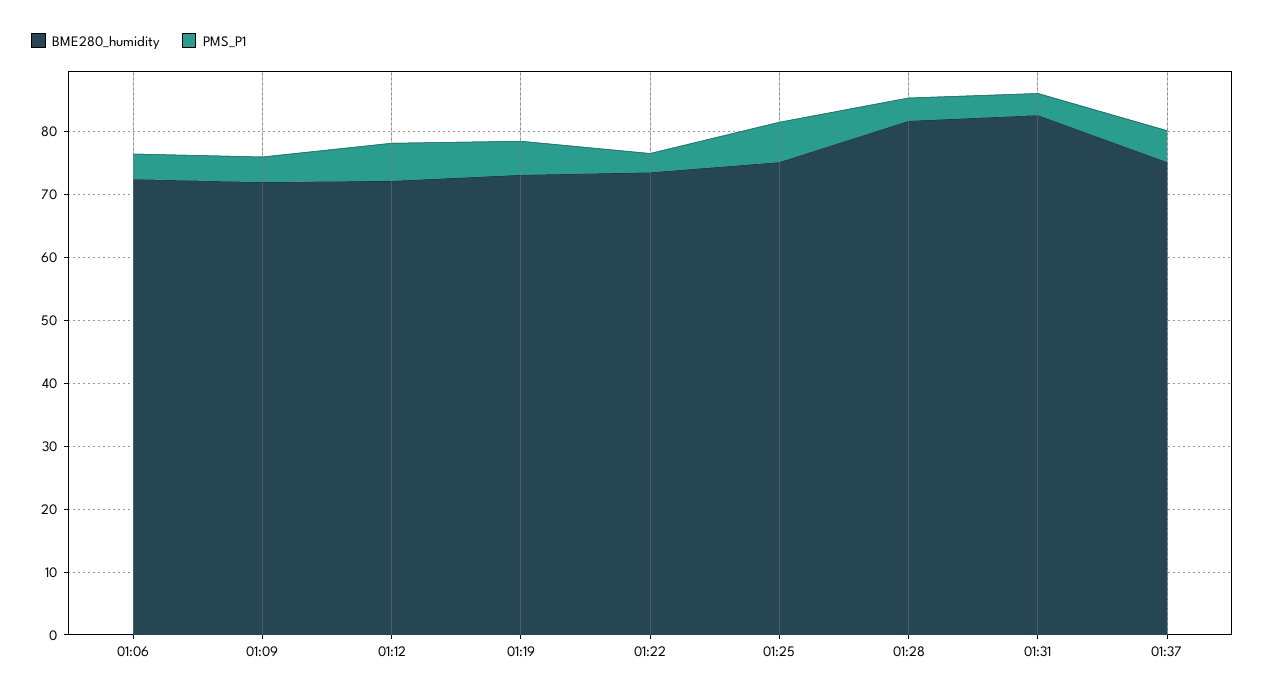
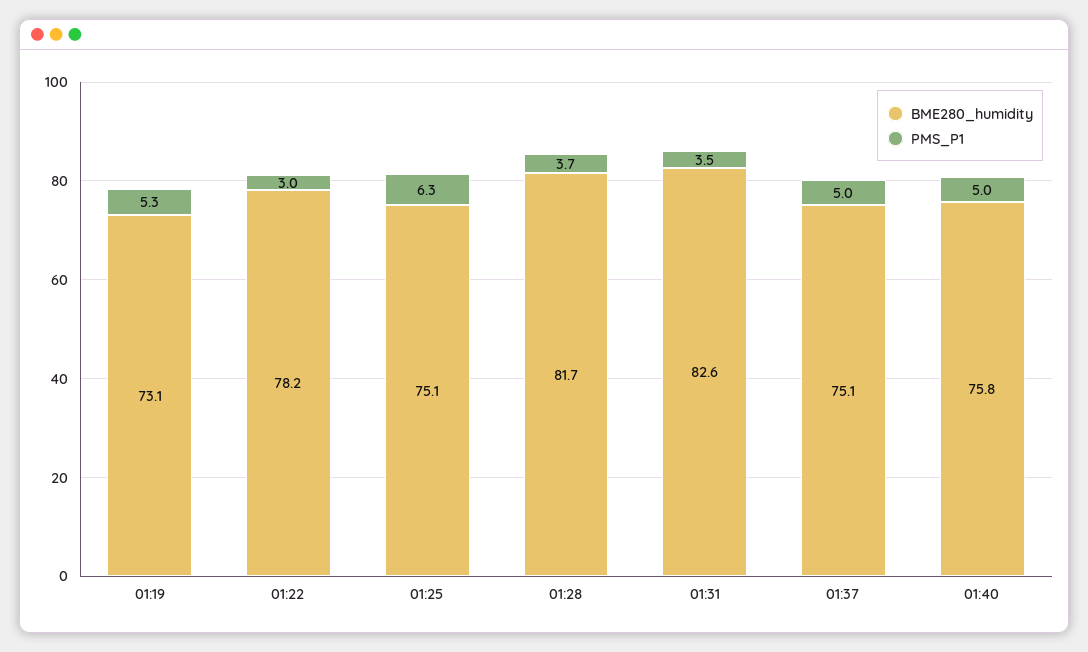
BME280_humidity, 01:06: 72 -> none
PMS_P1, 01:06: 4 -> none
BME280_humidity, 01:09: 72 -> none
PMS_P1, 01:09: 4 -> none
BME280_humidity, 01:12: 72 -> none
PMS_P1, 01:12: 6 -> none
BME280_humidity, 01:22: 74 -> 78.2
BME280_humidity, 01:40: none -> 75.8
PMS_P1, 01:40: none -> 5

